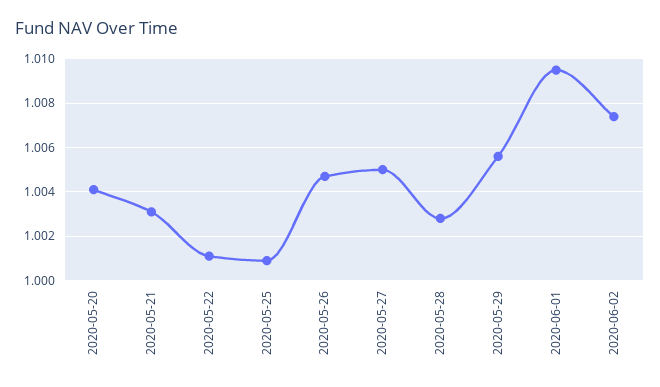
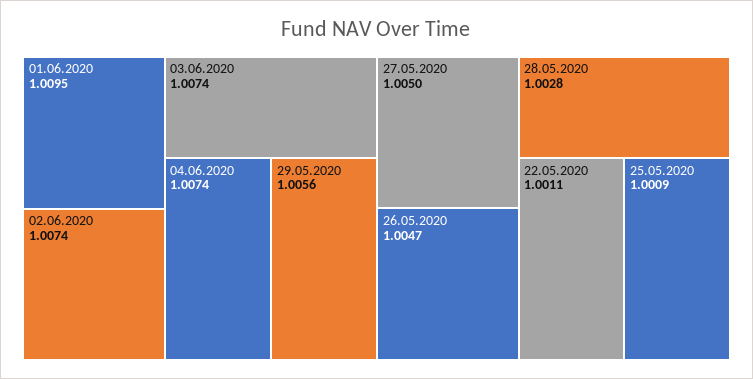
2020-05-20: 1.004 -> none
2020-05-21: 1.003 -> none
03.06.2020: none -> 1.0074
04.06.2020: none -> 1.0074

